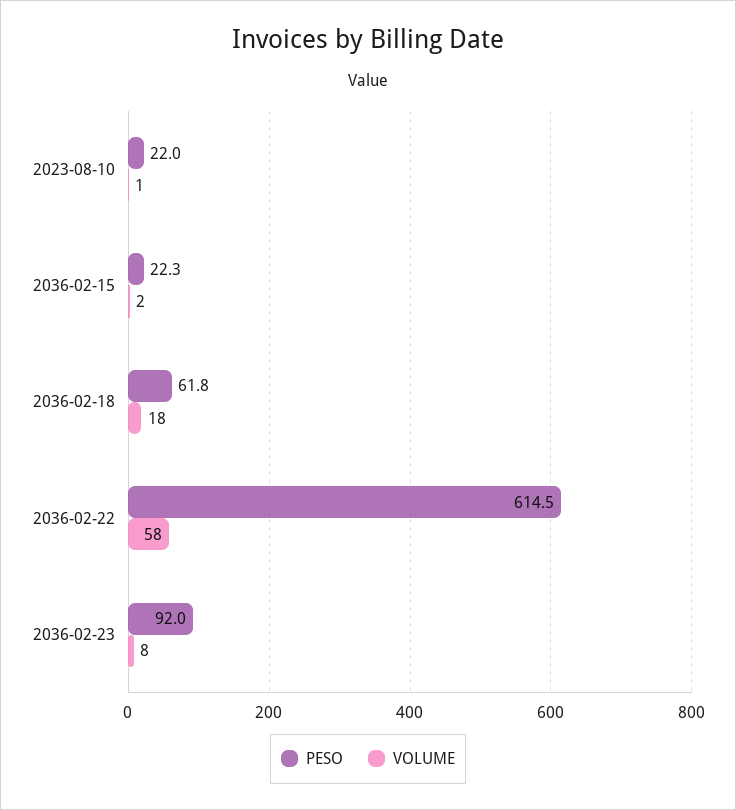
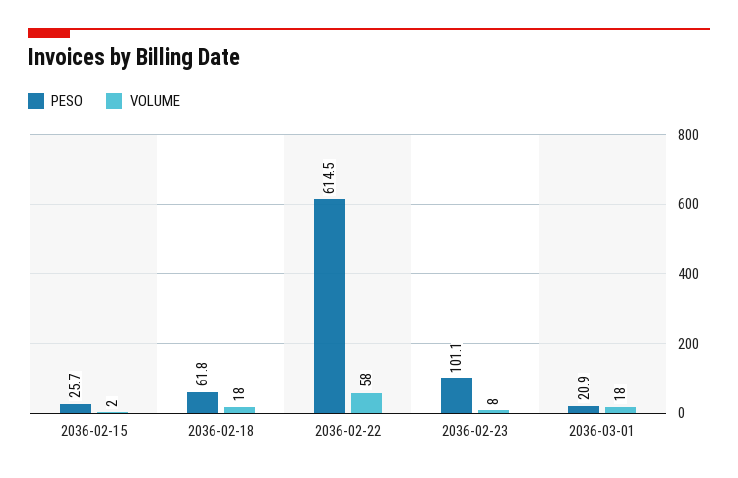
PESO, 2023-08-10: 22 -> none
VOLUME, 2023-08-10: 1 -> none
PESO, 2036-02-15: 22.3 -> 25.7
PESO, 2036-02-23: 92 -> 101.1
PESO, 2036-03-01: none -> 20.9
VOLUME, 2036-03-01: none -> 18

